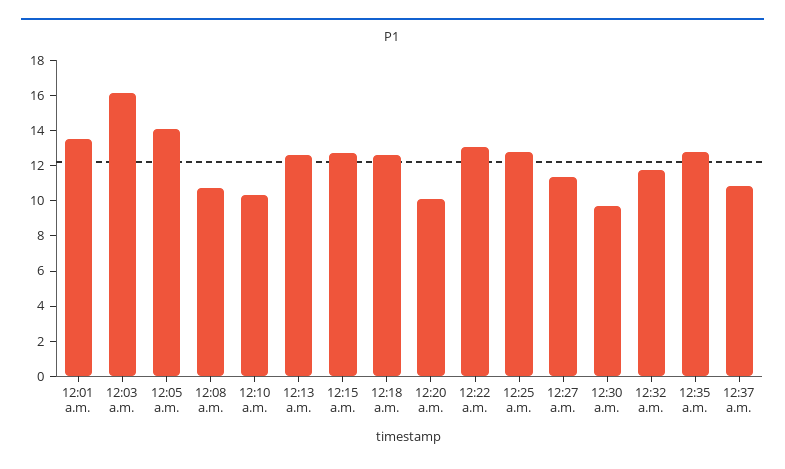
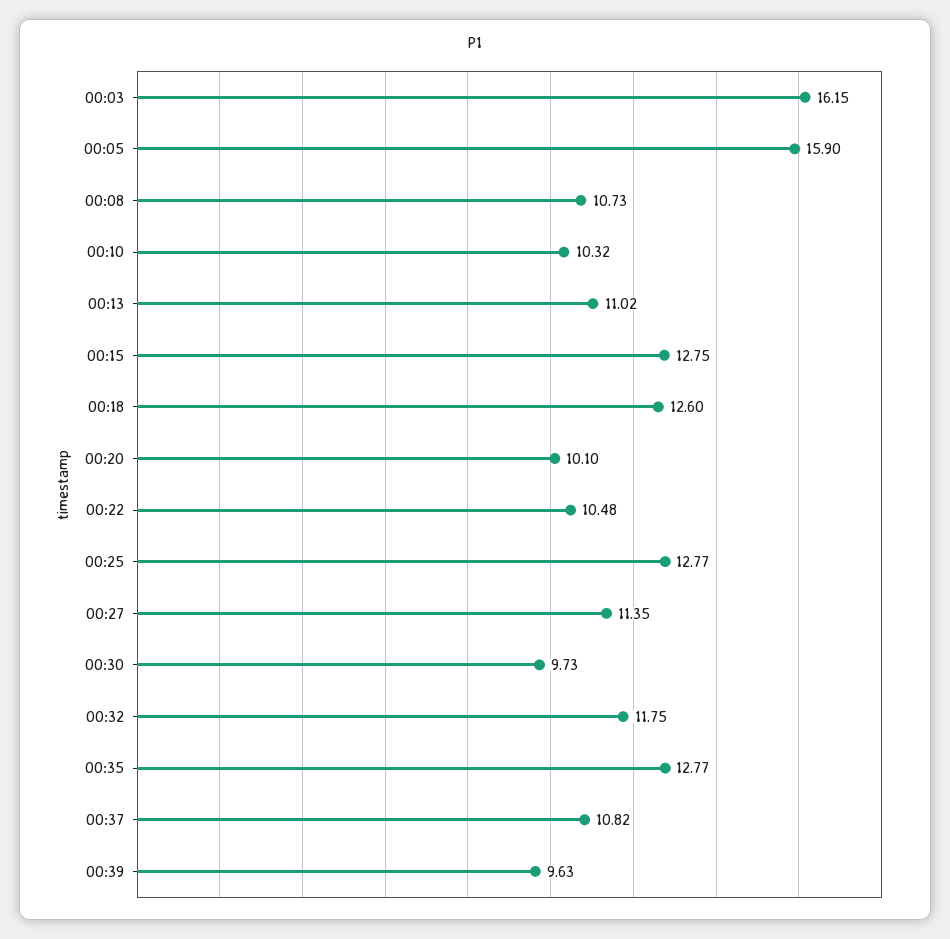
12:01 a.m.: 13.5 -> none
12:05 a.m.: 14 -> 15.9
12:13 a.m.: 12.5 -> 11.02
12:22 a.m.: 13 -> 10.48
00:39: none -> 9.63

